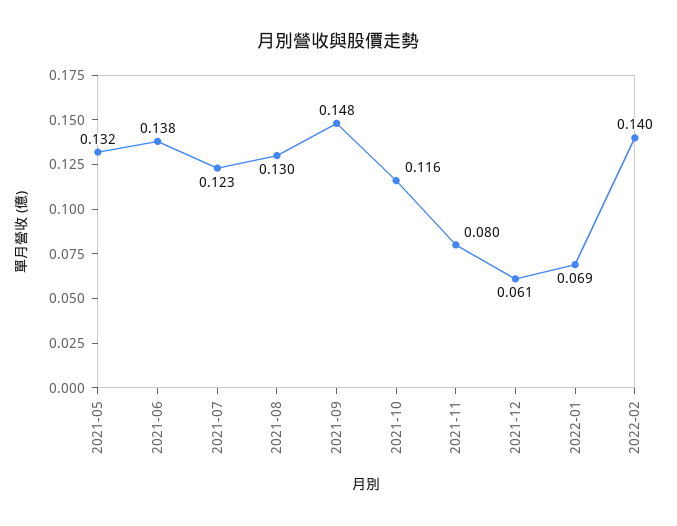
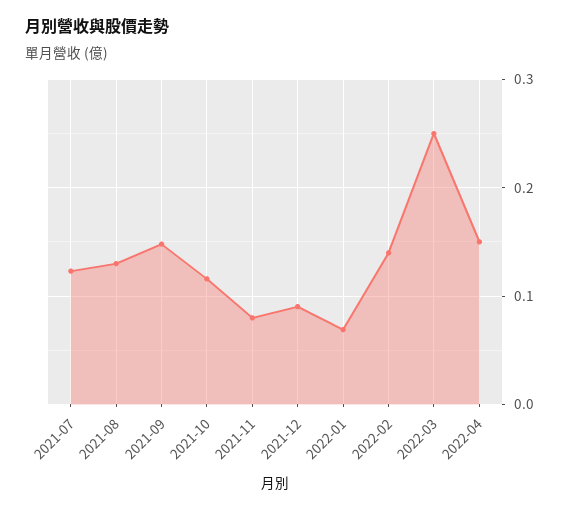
2021-05: 0.132 -> none
2021-06: 0.138 -> none
2021-12: 0.061 -> 0.09
2022-03: none -> 0.25
2022-04: none -> 0.15

